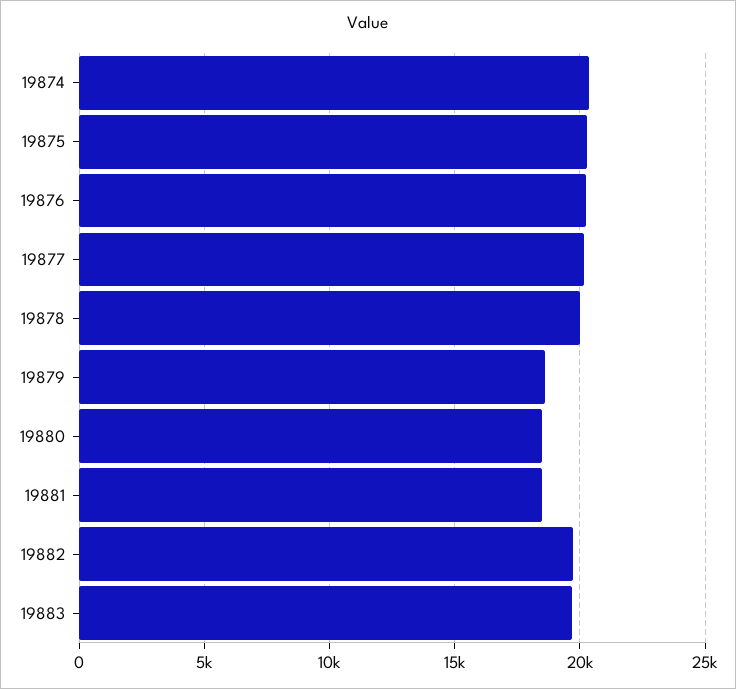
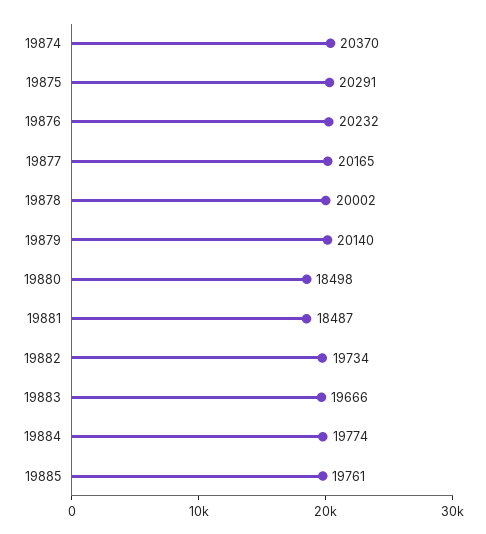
19879: 18500 -> 20140
19884: none -> 19774
19885: none -> 19761

